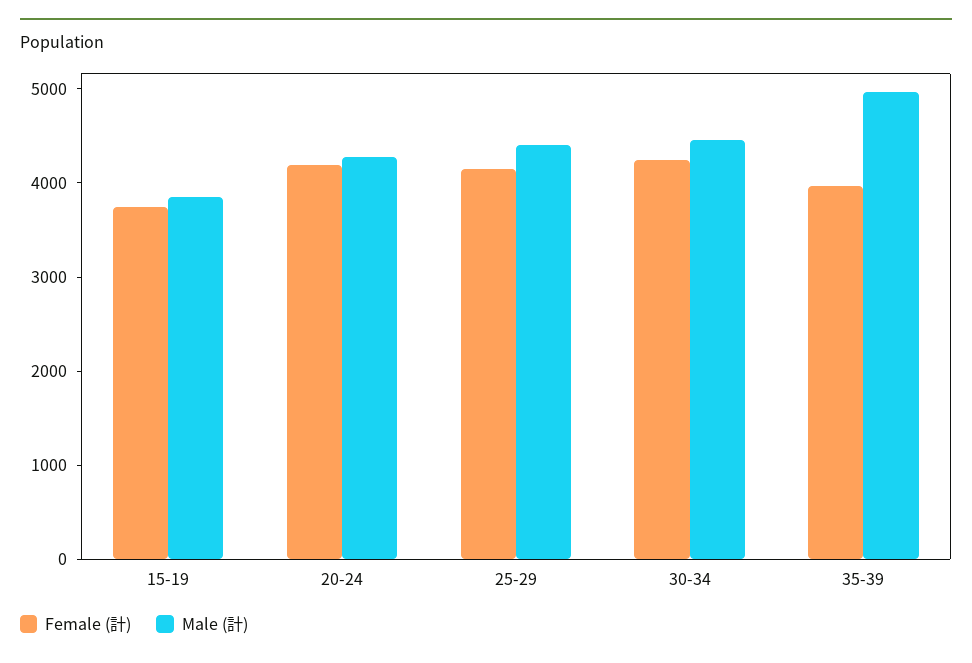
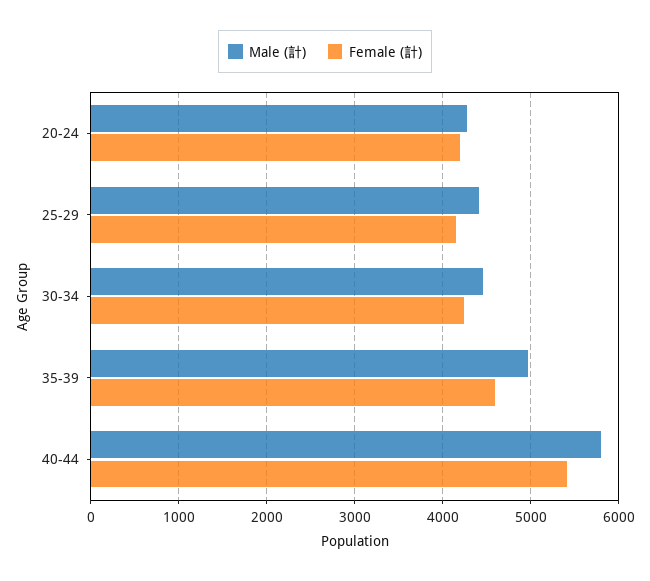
Female (計), 15-19: 3800 -> none
Male (計), 15-19: 3800 -> none
Female (計), 35-39: 4000 -> 4600
Male (計), 40-44: none -> 5800
Female (計), 40-44: none -> 5400

